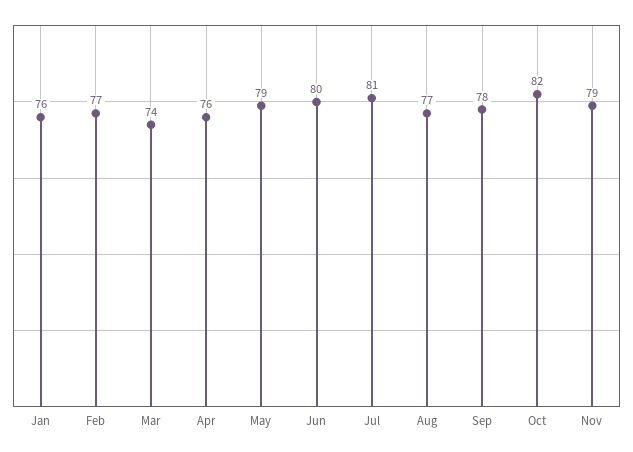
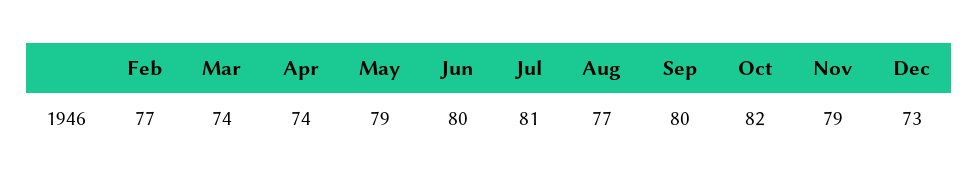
Jan: 76 -> none
Apr: 76 -> 74
Sep: 78 -> 80
Dec: none -> 73

